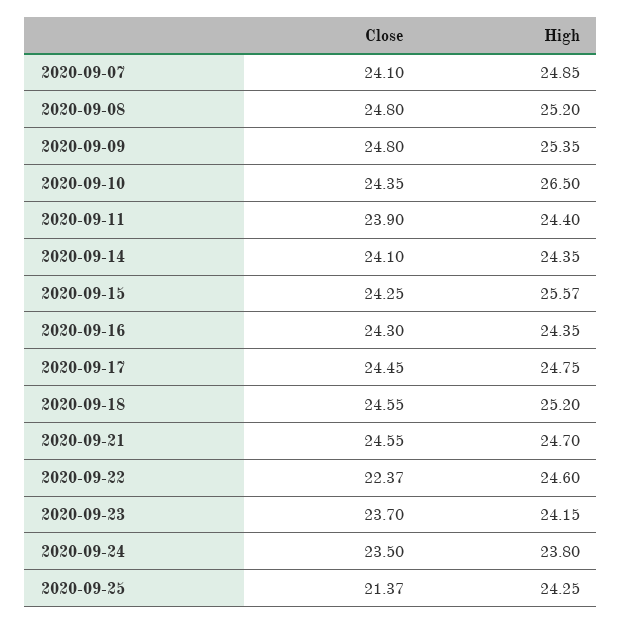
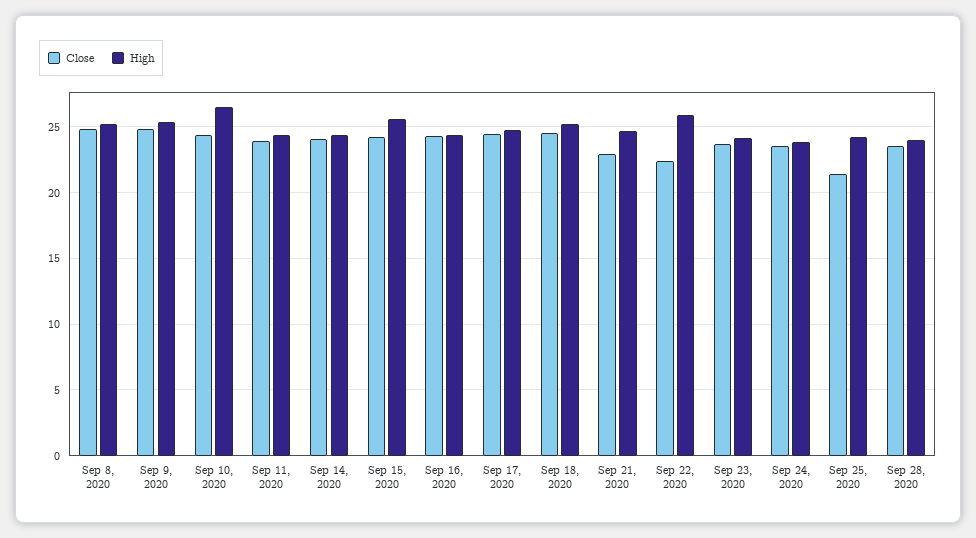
Close, 2020-09-07: 24.1 -> none
High, 2020-09-07: 24.85 -> none
Close, 2020-09-21: 24.55 -> 23
High, 2020-09-22: 24.6 -> 26
Close, Sep 28, 2020: none -> 23.5
High, Sep 28, 2020: none -> 24

